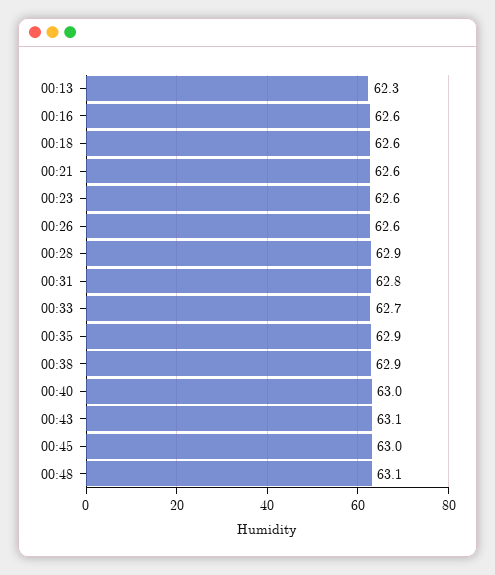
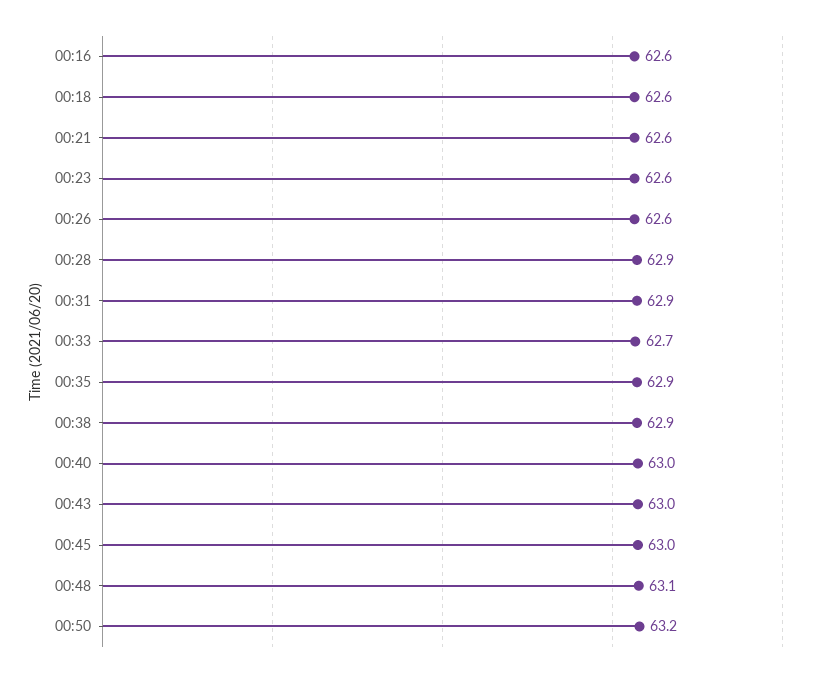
00:13: 62.3 -> none
00:31: 62.8 -> 62.9
00:43: 63.1 -> 63
00:50: none -> 63.2

